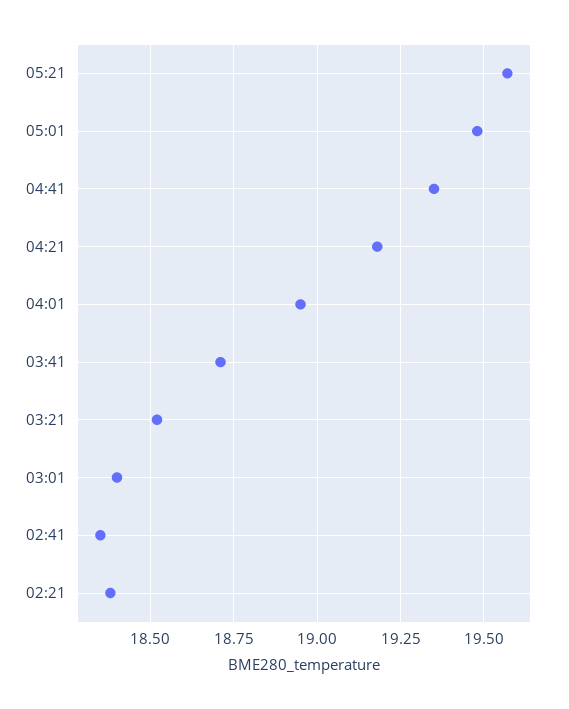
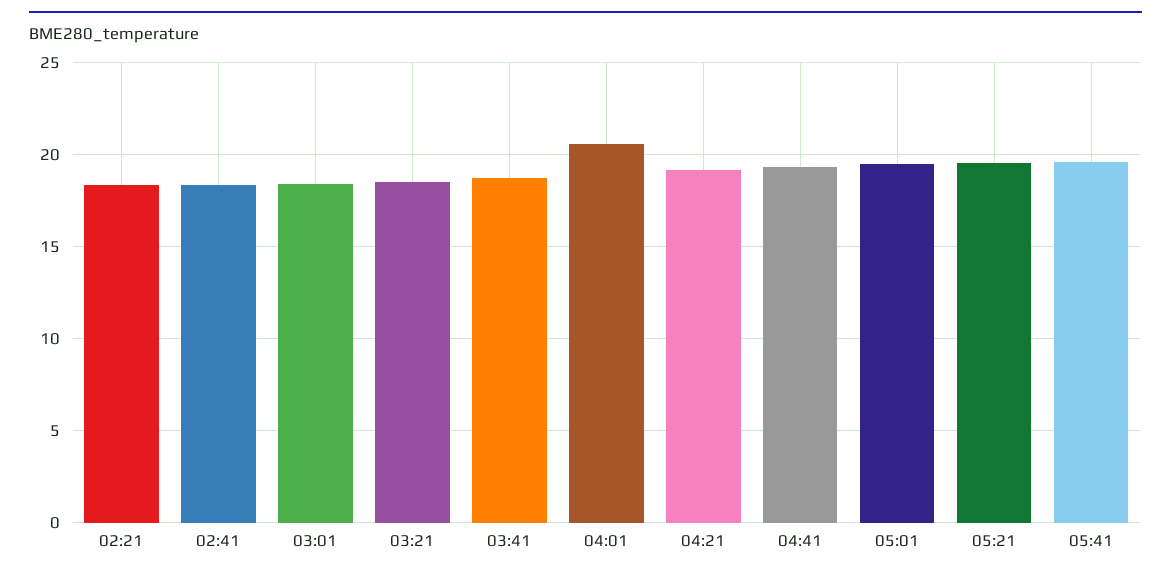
04:01: 18.95 -> 20.5
05:41: none -> 19.5

